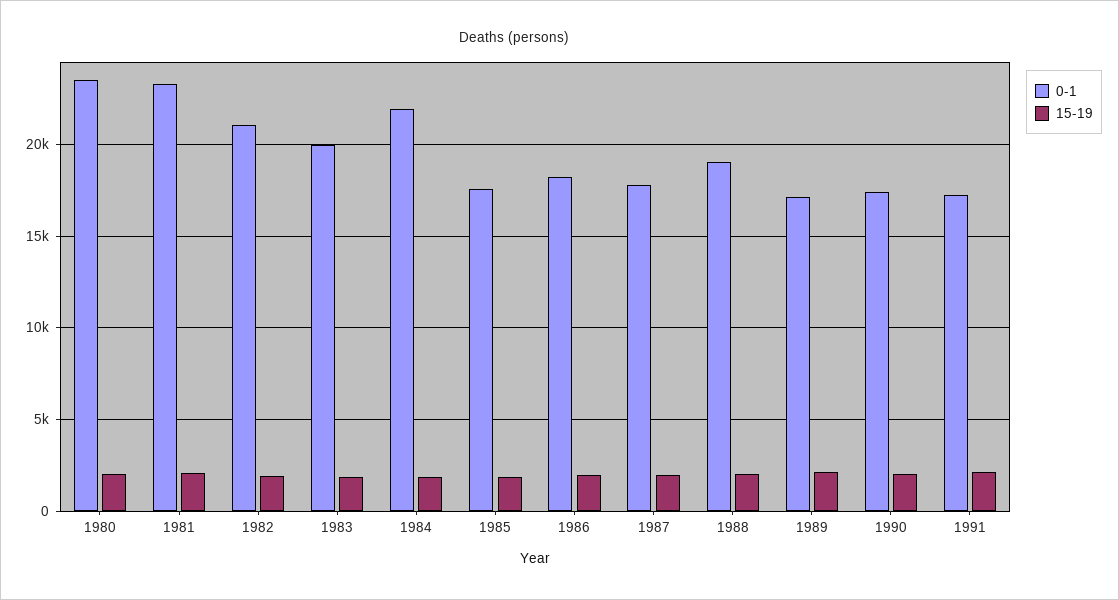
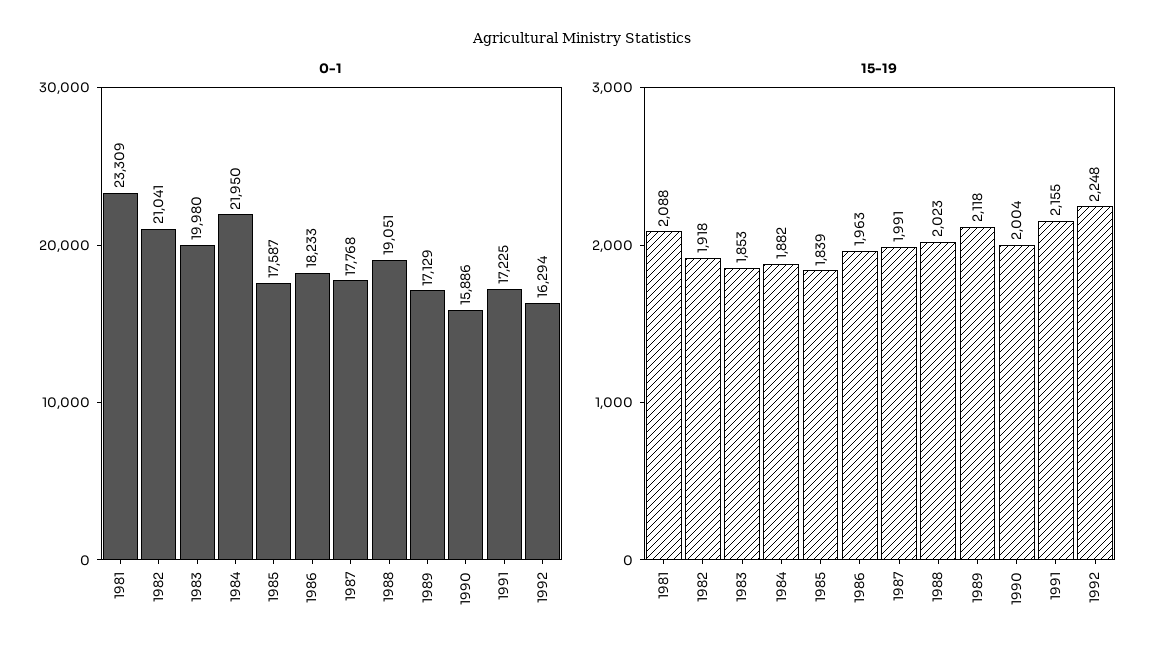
0-1, 1980: 23500 -> none
15-19, 1980: 2000 -> none
0-1, 1990: 17500 -> 15886
0-1, 1992: none -> 16294
15-19, 1992: none -> 2248

